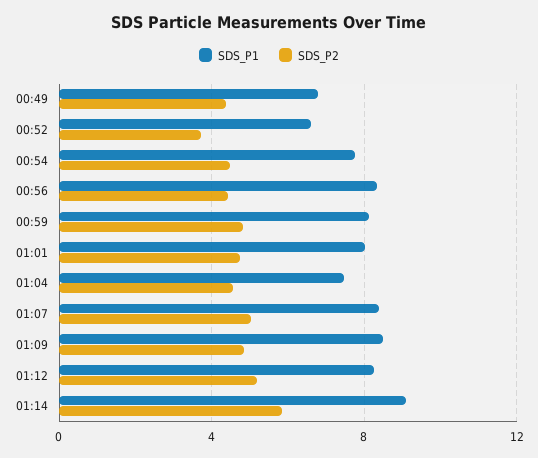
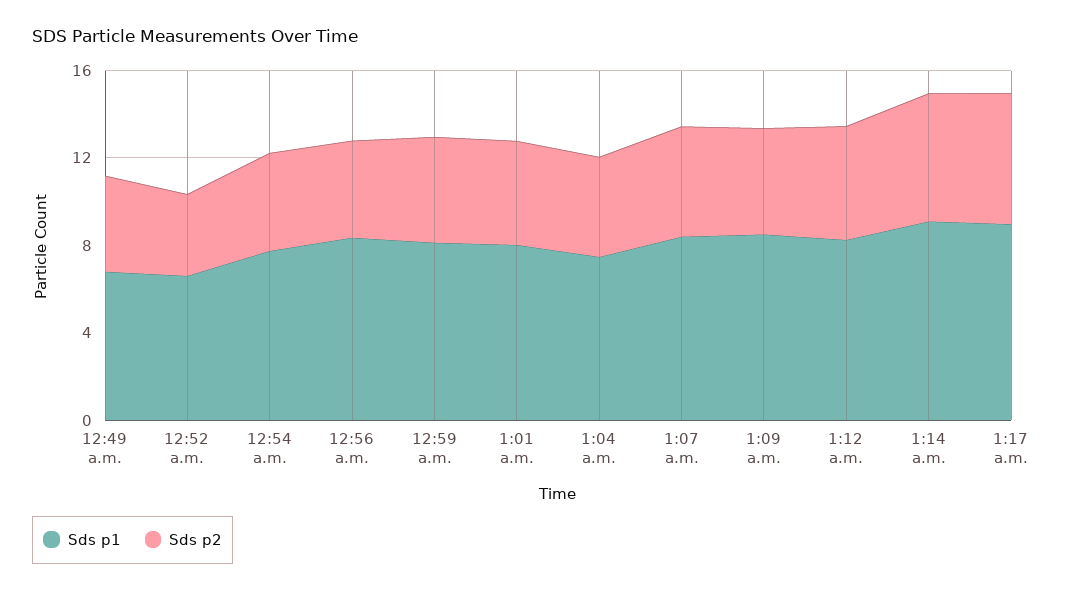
SDS_P1, 1:17 a.m.: none -> 9
SDS_P2, 1:17 a.m.: none -> 6

